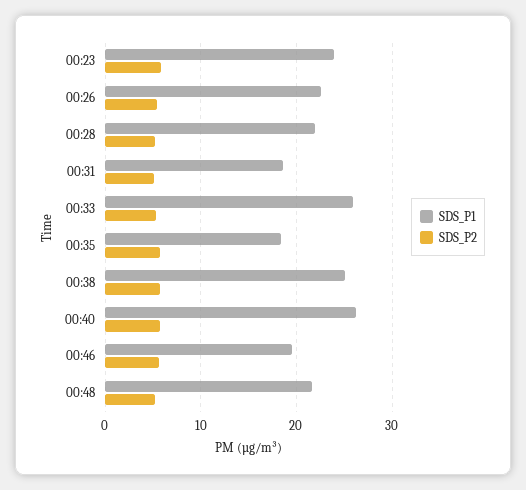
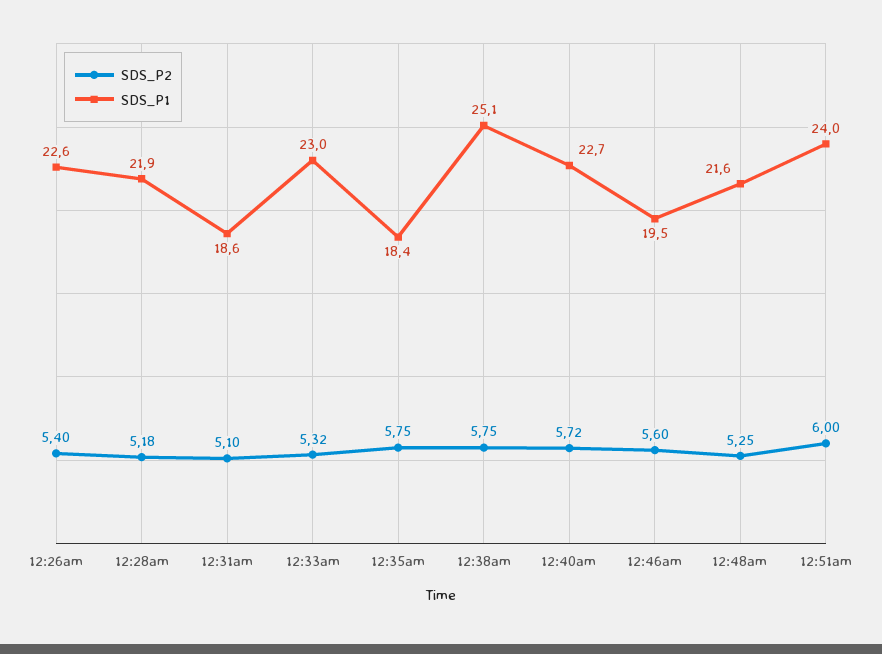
SDS_P1, 00:23: 24 -> none
SDS_P2, 00:23: 6 -> none
SDS_P1, 00:33: 26 -> 23
SDS_P1, 00:40: 26 -> 22.7
SDS_P2, 12:51am: none -> 6
SDS_P1, 12:51am: none -> 24

